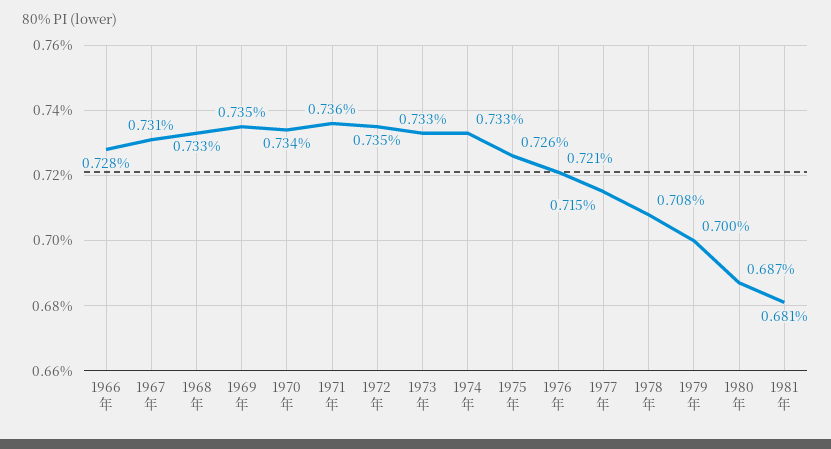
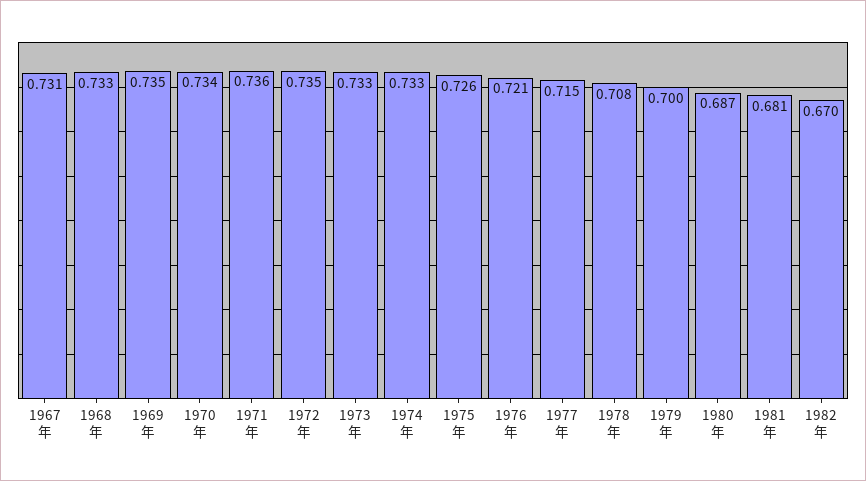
1966年: 0.728 -> none
1982年: none -> 0.67

